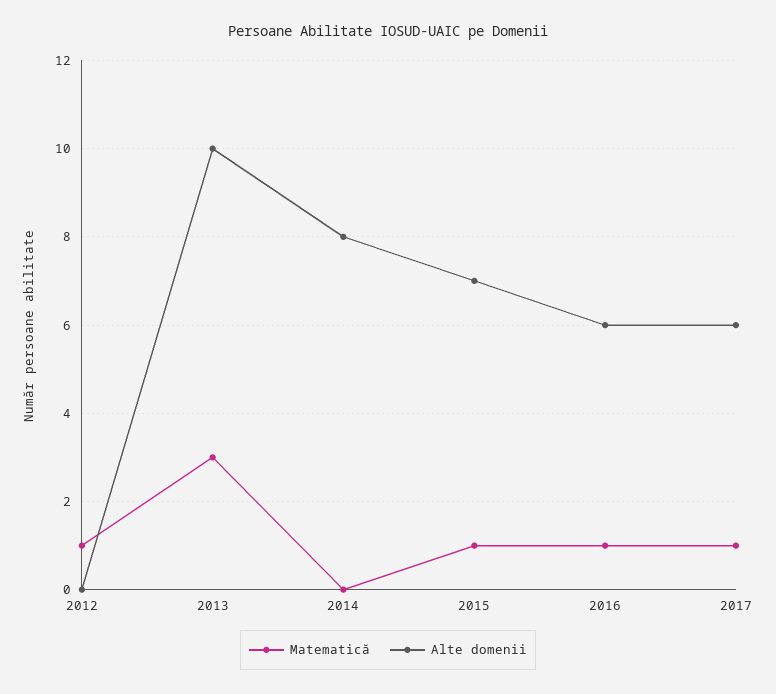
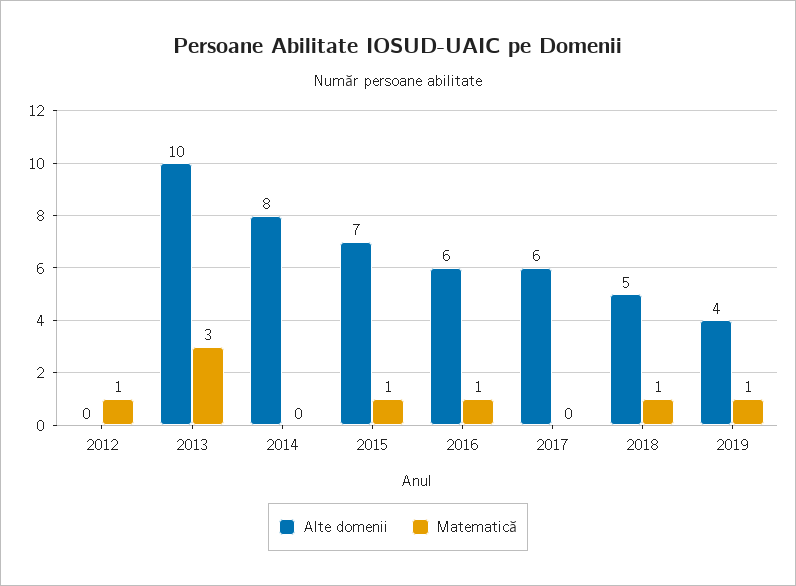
Matematică, 2017: 1 -> 0
Alte domenii, 2018: none -> 5
Matematică, 2018: none -> 1
Alte domenii, 2019: none -> 4
Matematică, 2019: none -> 1

